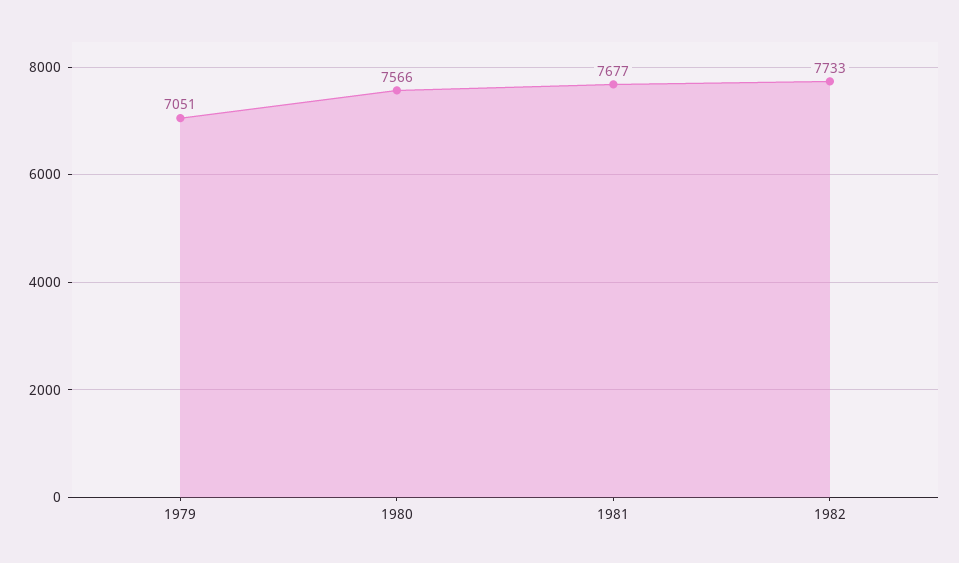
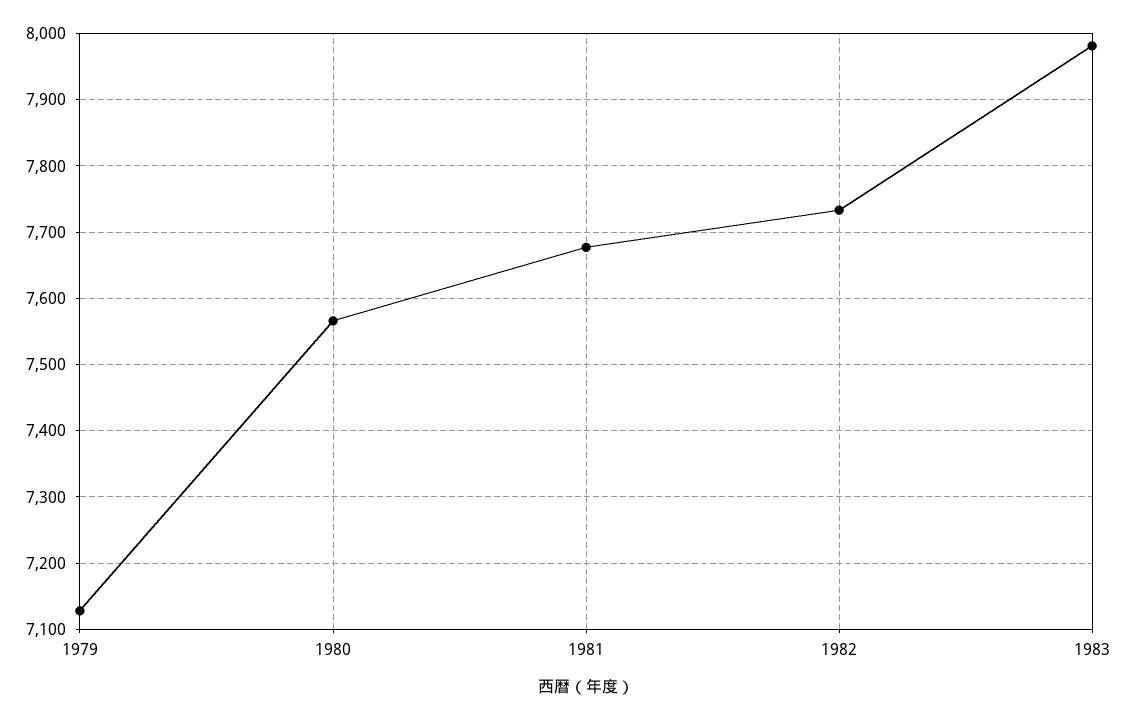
1979: 7051 -> 7130
1983: none -> 7980

